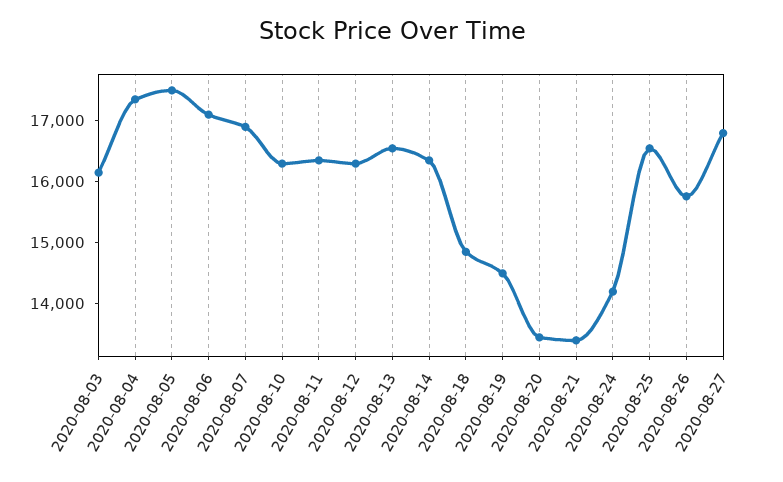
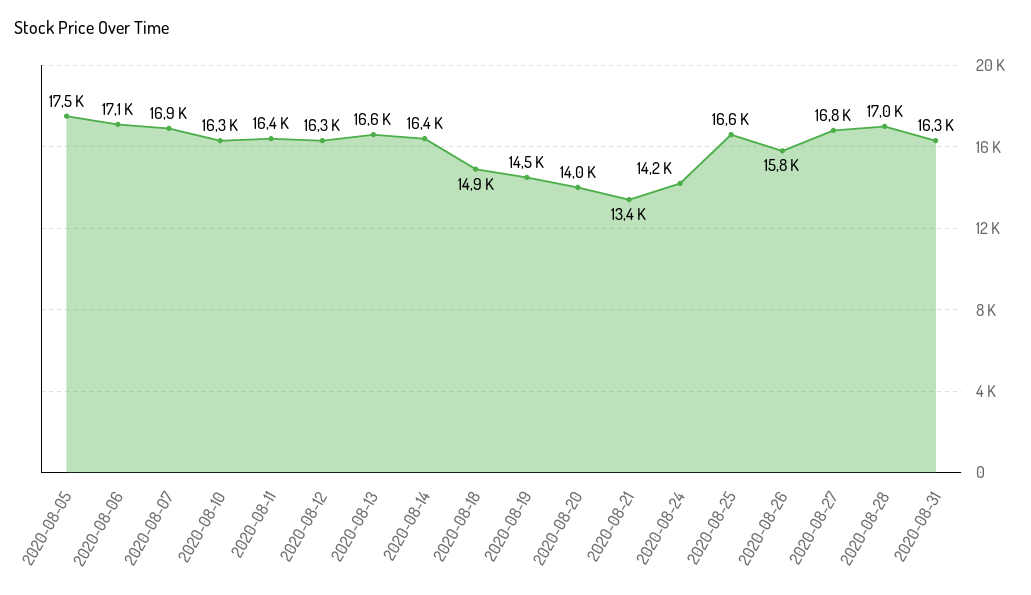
2020-08-03: 16200 -> none
2020-08-04: 17400 -> none
2020-08-20: 13400 -> 14000
2020-08-28: none -> 17000
2020-08-31: none -> 16300

